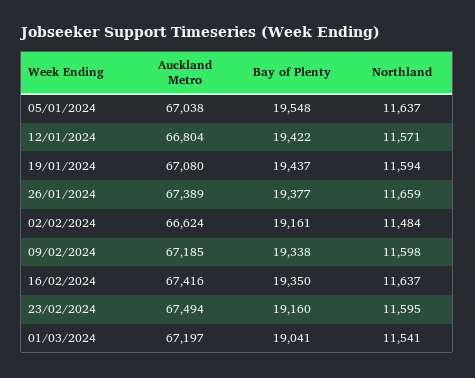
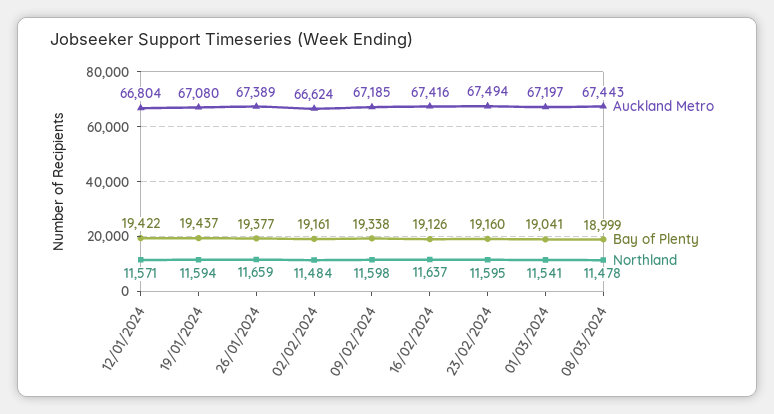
Auckland Metro, 05/01/2024: 67038 -> none
Bay of Plenty, 05/01/2024: 19548 -> none
Northland, 05/01/2024: 11637 -> none
Bay of Plenty, 16/02/2024: 19350 -> 19126
Auckland Metro, 08/03/2024: none -> 67443
Bay of Plenty, 08/03/2024: none -> 18999
Northland, 08/03/2024: none -> 11478

